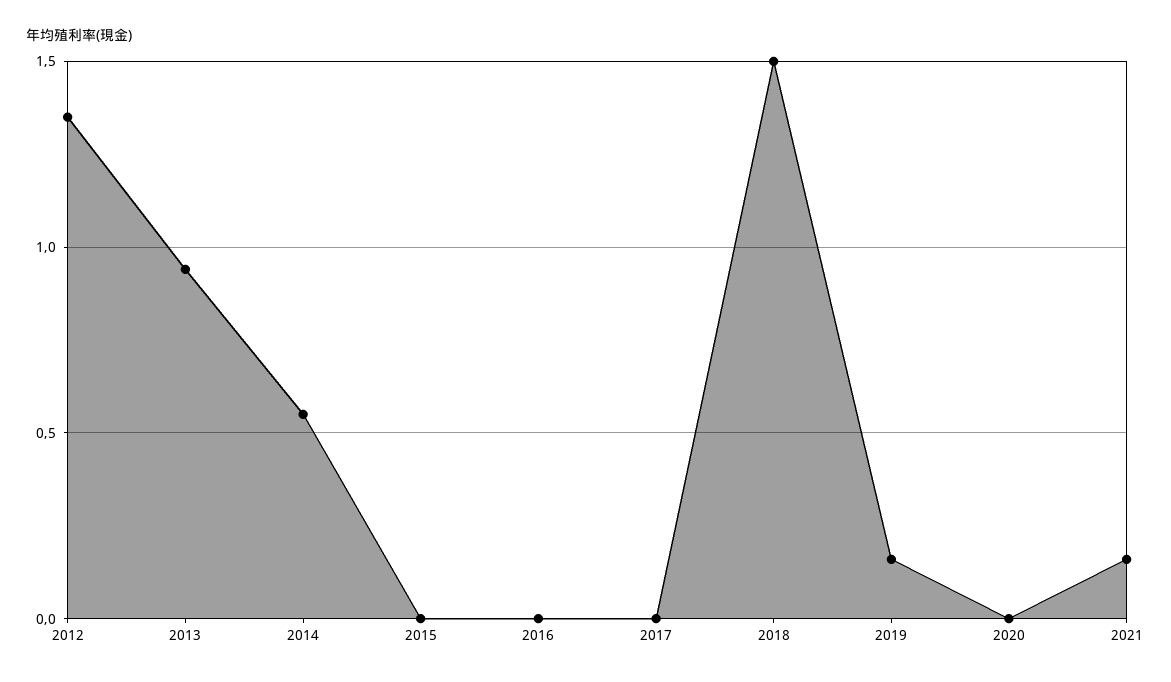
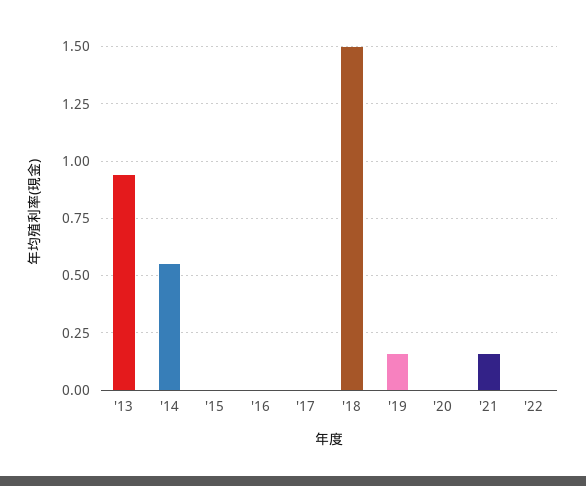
2012: 1.35 -> none
'22: none -> 0

